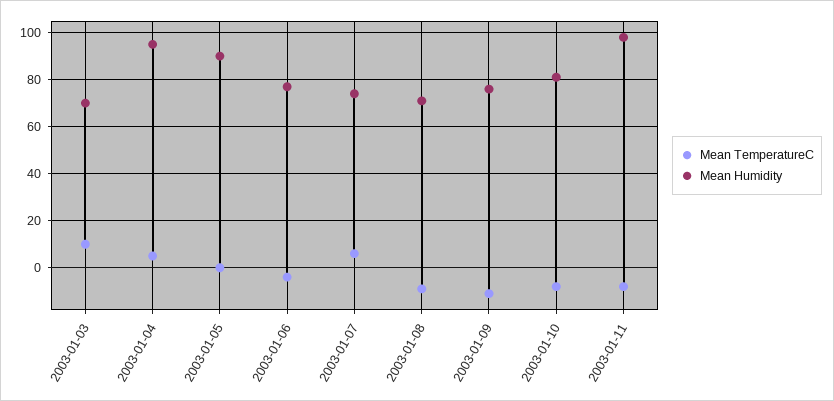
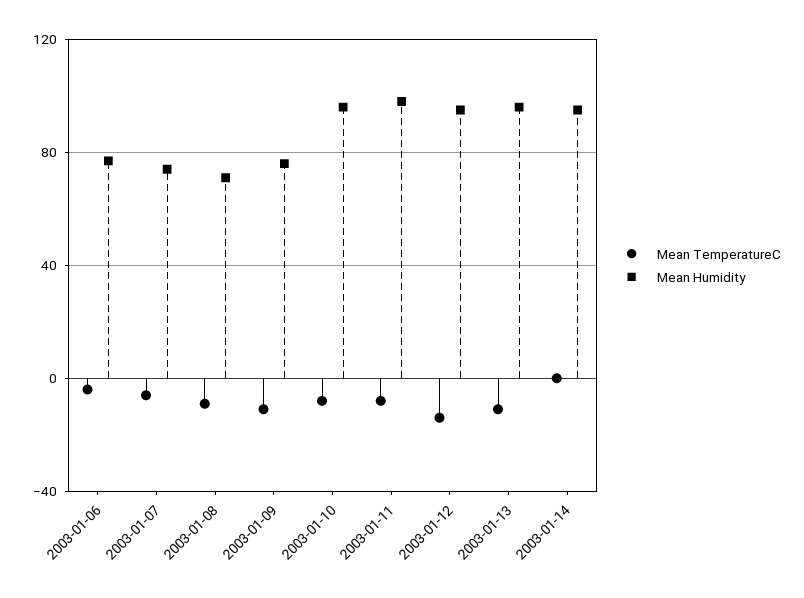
Mean TemperatureC, 2003-01-03: 10 -> none
Mean Humidity, 2003-01-03: 70 -> none
Mean TemperatureC, 2003-01-04: 5 -> none
Mean Humidity, 2003-01-04: 95 -> none
Mean TemperatureC, 2003-01-05: 0 -> none
Mean Humidity, 2003-01-05: 90 -> none
Mean TemperatureC, 2003-01-07: 5 -> -5
Mean Humidity, 2003-01-10: 80 -> 95
Mean TemperatureC, 2003-01-12: none -> -15
Mean Humidity, 2003-01-12: none -> 95
Mean TemperatureC, 2003-01-13: none -> -10
Mean Humidity, 2003-01-13: none -> 95
Mean TemperatureC, 2003-01-14: none -> 0
Mean Humidity, 2003-01-14: none -> 95

